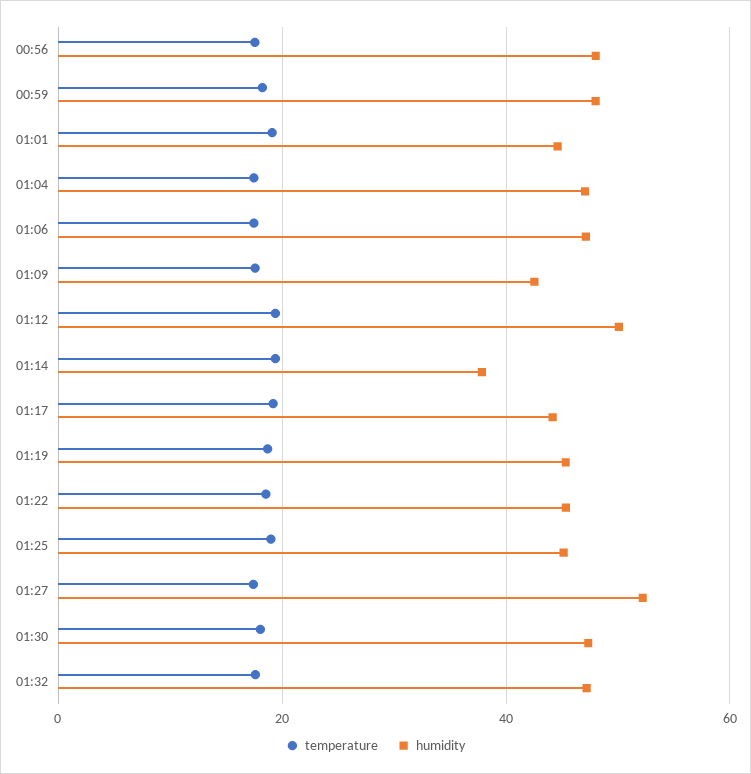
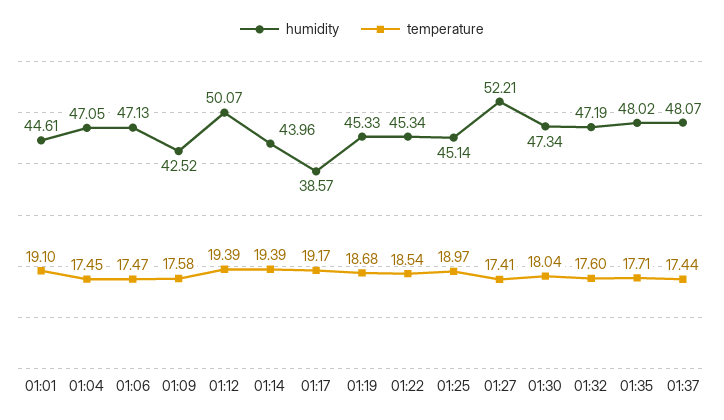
temperature, 00:56: 18 -> none
humidity, 00:56: 48 -> none
temperature, 00:59: 18 -> none
humidity, 00:59: 48 -> none
humidity, 01:14: 38 -> 43.96
humidity, 01:17: 44 -> 38.57
humidity, 01:35: none -> 48.02
temperature, 01:35: none -> 17.71
humidity, 01:37: none -> 48.07
temperature, 01:37: none -> 17.44

